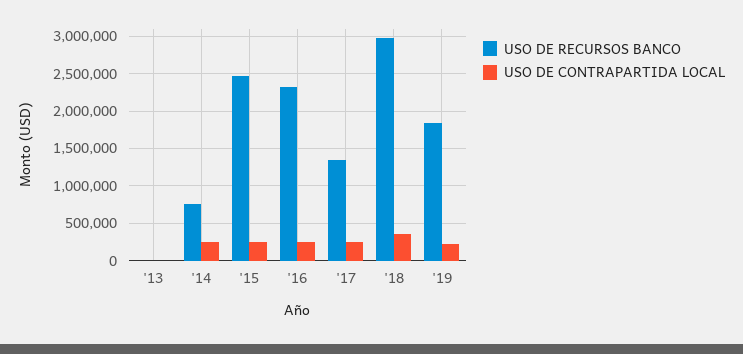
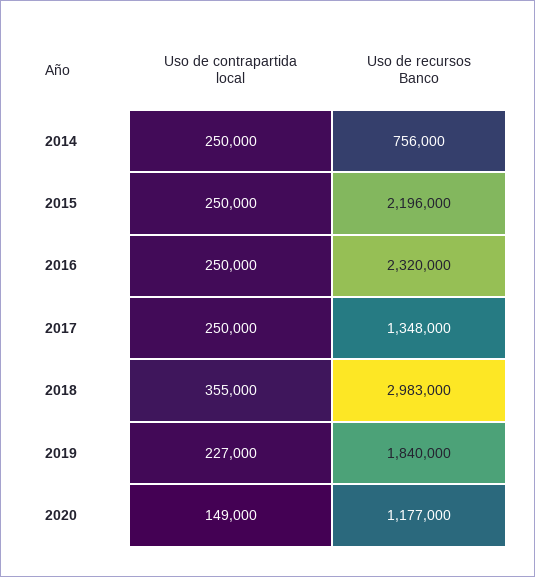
USO DE RECURSOS BANCO, '13: 0 -> none
USO DE CONTRAPARTIDA LOCAL, '13: 0 -> none
USO DE RECURSOS BANCO, '15: 2500000 -> 2196000
USO DE CONTRAPARTIDA LOCAL, 2020: none -> 149000
USO DE RECURSOS BANCO, 2020: none -> 1177000

